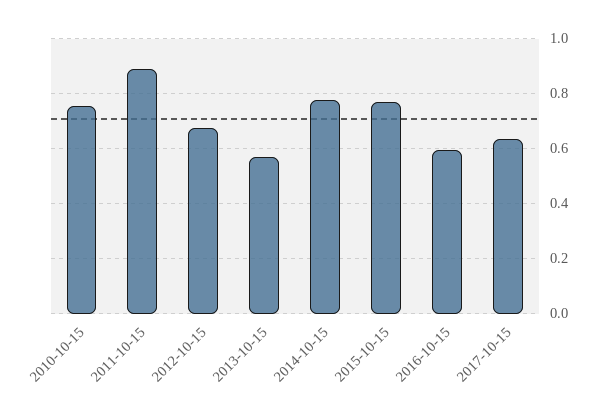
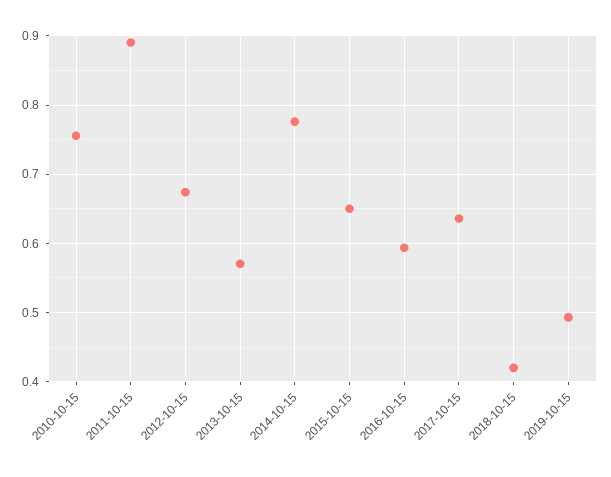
2015-10-15: 0.775 -> 0.65
2018-10-15: none -> 0.42
2019-10-15: none -> 0.49

